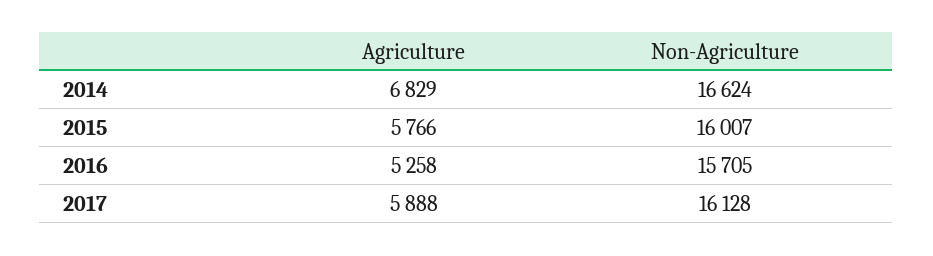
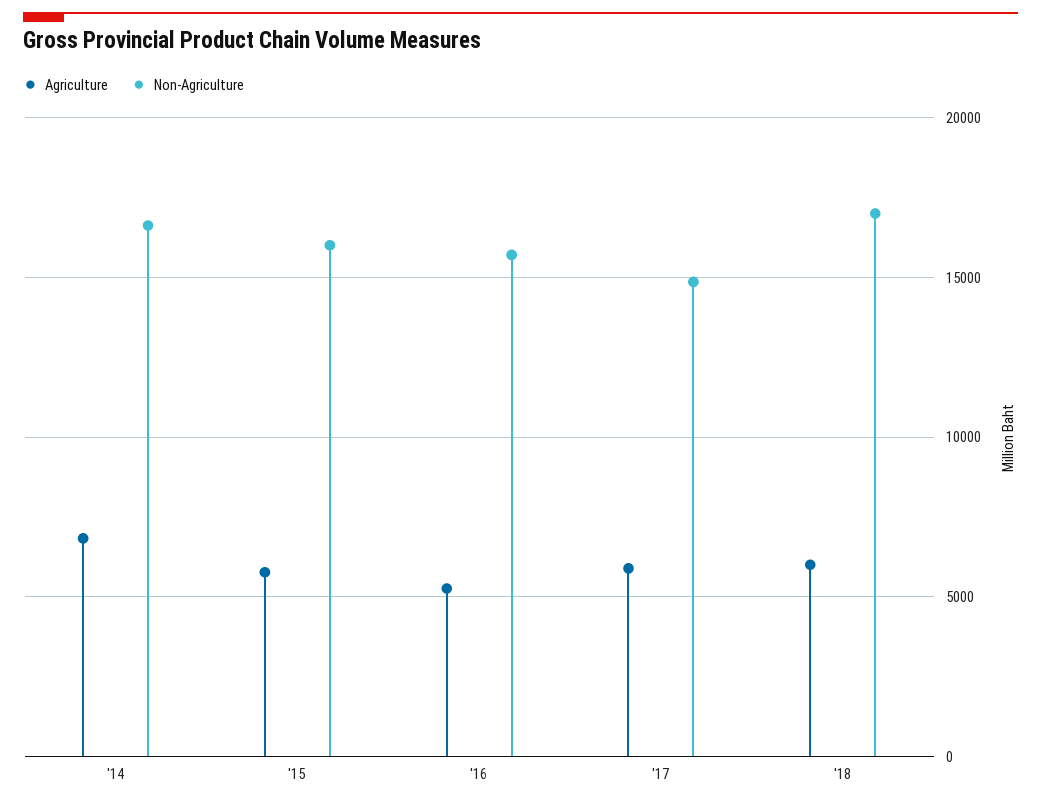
Non-Agriculture, 2017: 16128 -> 15000
Agriculture, '18: none -> 6000
Non-Agriculture, '18: none -> 17000

